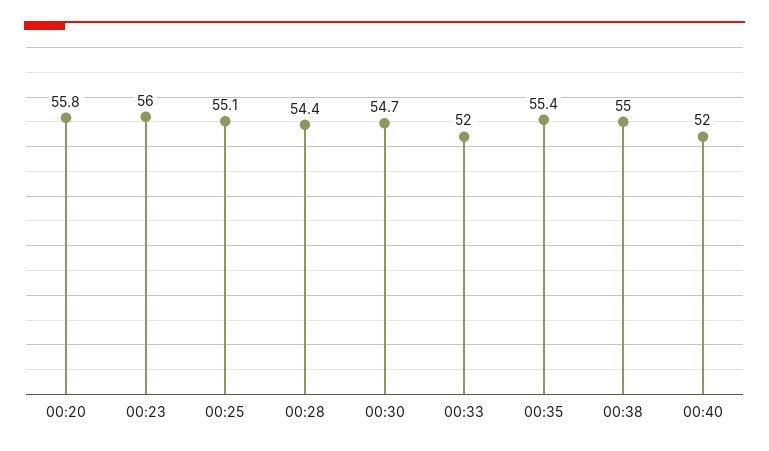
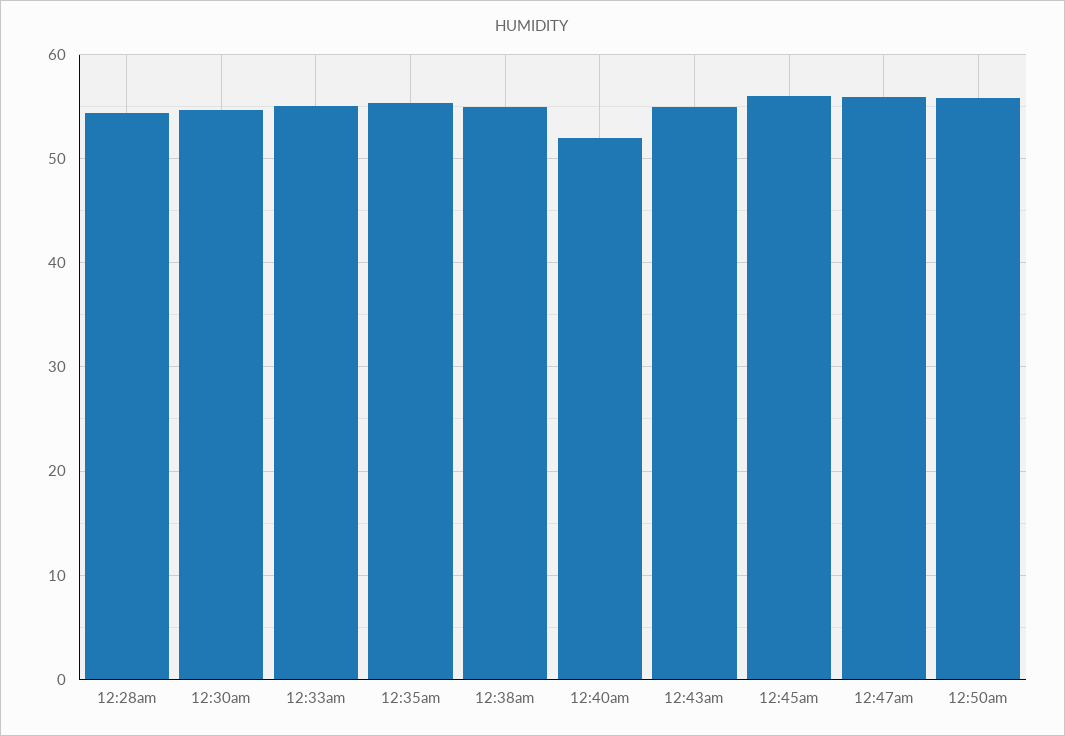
00:20: 55.8 -> none
00:23: 56 -> none
00:25: 55.1 -> none
00:33: 52 -> 55
12:43am: none -> 55
12:45am: none -> 56
12:47am: none -> 56
12:50am: none -> 56

